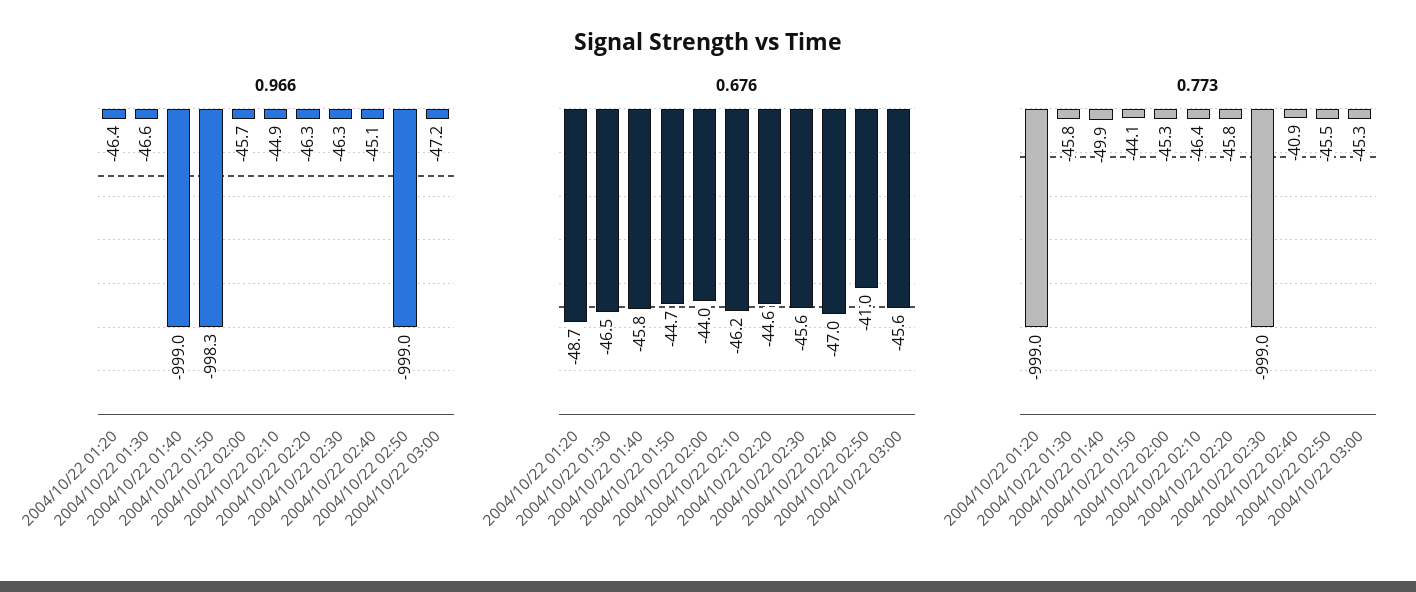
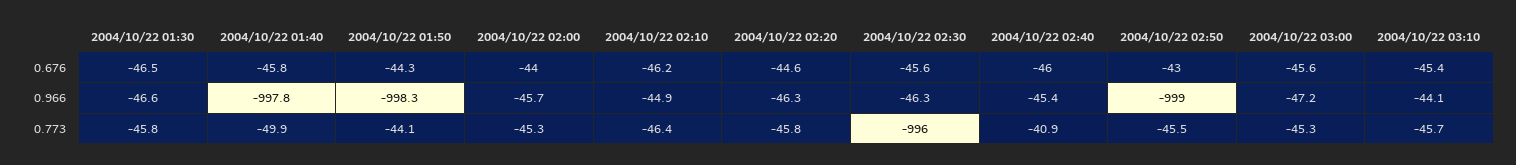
0.966, 2004/10/22 01:20: -46.4 -> none
0.966, 2004/10/22 01:40: -999 -> -997.8
0.966, 2004/10/22 02:40: -45.1 -> -45.4
0.676, 2004/10/22 01:20: -48.7 -> none
0.676, 2004/10/22 01:50: -44.7 -> -44.3
0.676, 2004/10/22 02:40: -47 -> -46
0.676, 2004/10/22 02:50: -41 -> -43
0.773, 2004/10/22 01:20: -999 -> none
0.773, 2004/10/22 02:30: -999 -> -996
0.676, 2004/10/22 03:10: none -> -45.4
0.966, 2004/10/22 03:10: none -> -44.1
0.773, 2004/10/22 03:10: none -> -45.7

